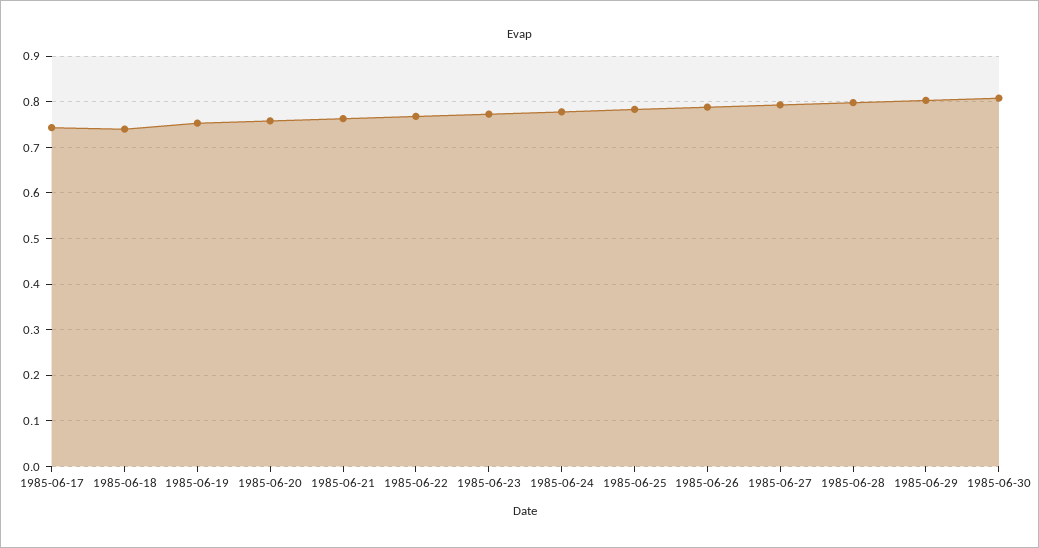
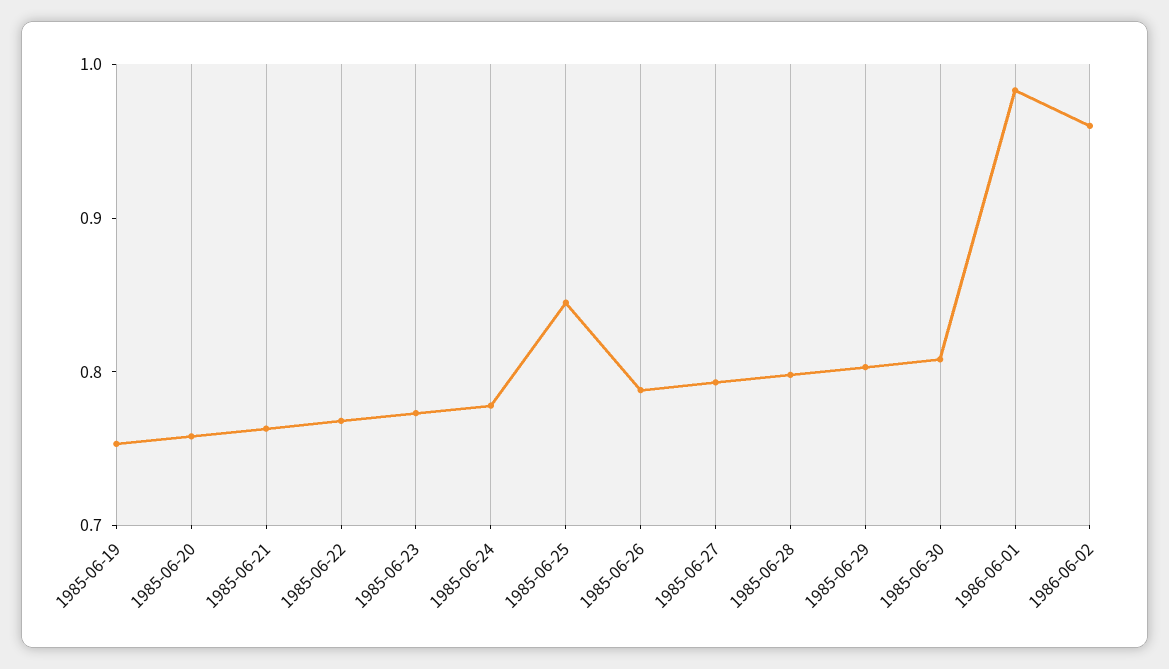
1985-06-17: 0.74 -> none
1985-06-18: 0.74 -> none
1985-06-25: 0.78 -> 0.84
1986-06-01: none -> 0.98
1986-06-02: none -> 0.96

